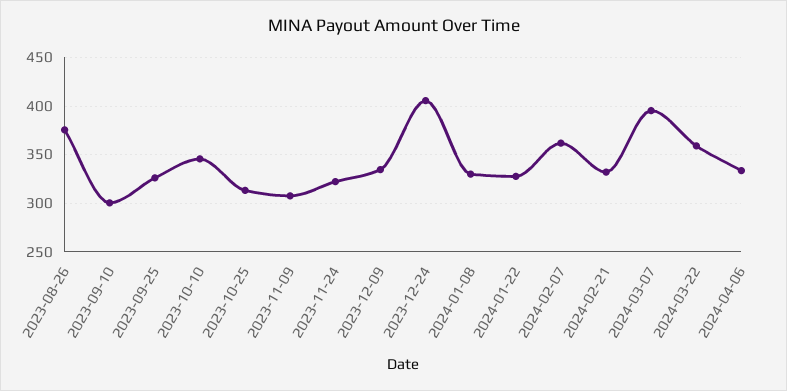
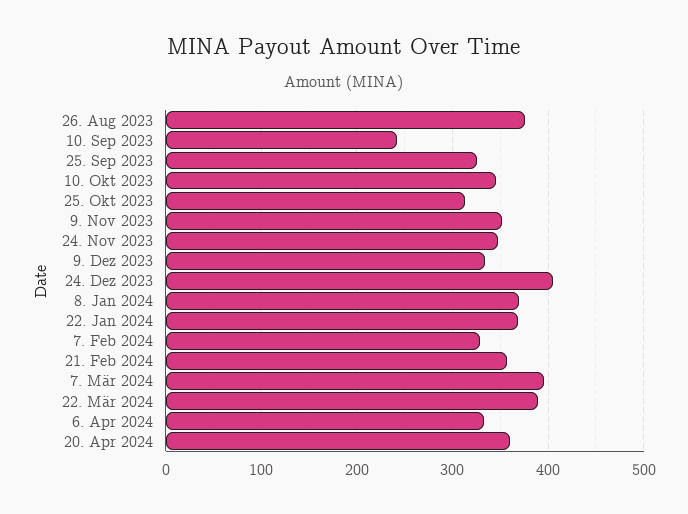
2023-09-10: 300 -> 240
2023-11-09: 310 -> 350
2023-11-24: 320 -> 350
2024-01-08: 330 -> 370
2024-01-22: 330 -> 370
2024-02-07: 360 -> 330
2024-02-21: 330 -> 360
2024-03-22: 360 -> 390
20. Apr 2024: none -> 360

